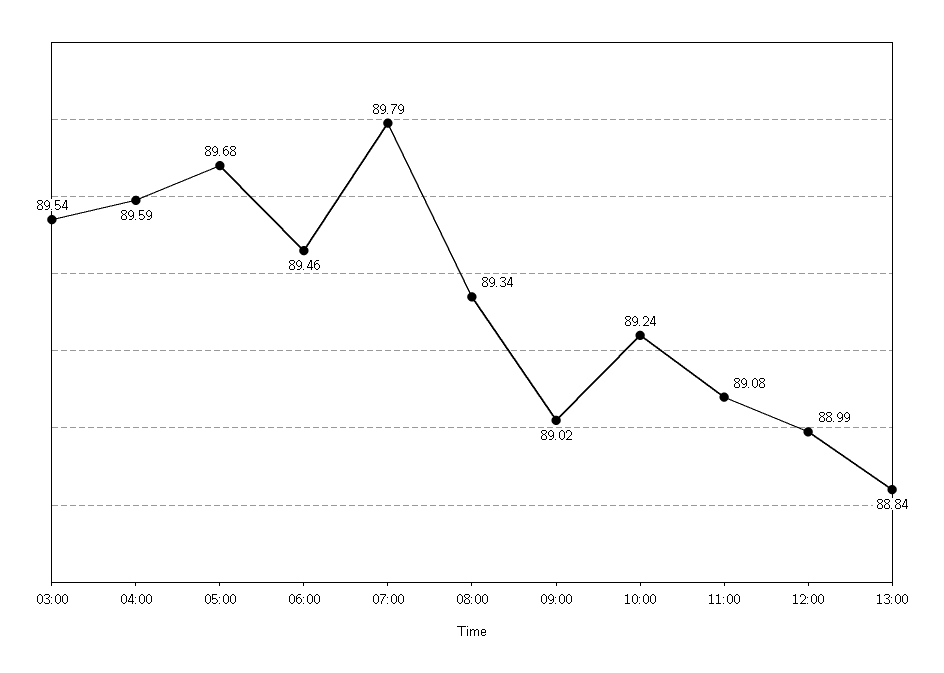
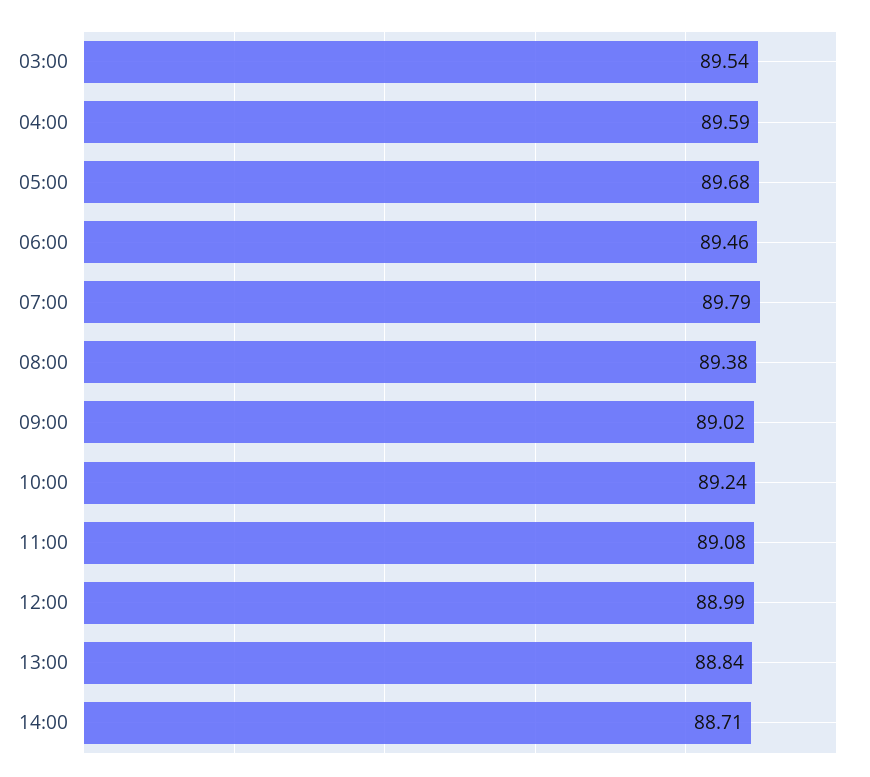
08:00: 89.34 -> 89.38
14:00: none -> 88.71

